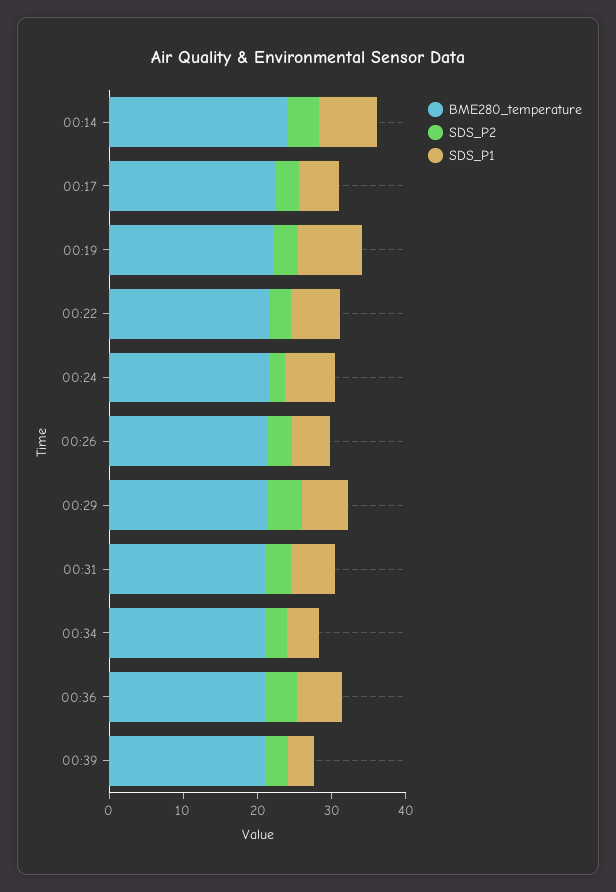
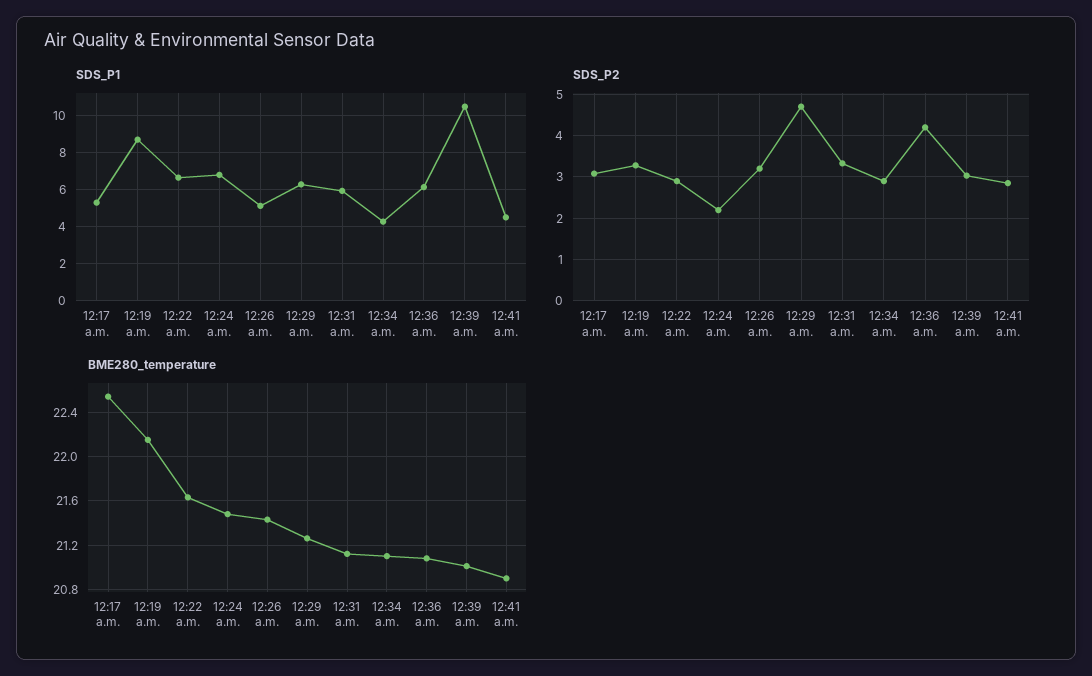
BME280_temperature, 00:14: 24 -> none
SDS_P2, 00:14: 4 -> none
SDS_P1, 00:14: 8 -> none
SDS_P1, 00:39: 4 -> 10.5
SDS_P1, 12:41 a.m.: none -> 4.5
SDS_P2, 12:41 a.m.: none -> 2.8
BME280_temperature, 12:41 a.m.: none -> 20.9

